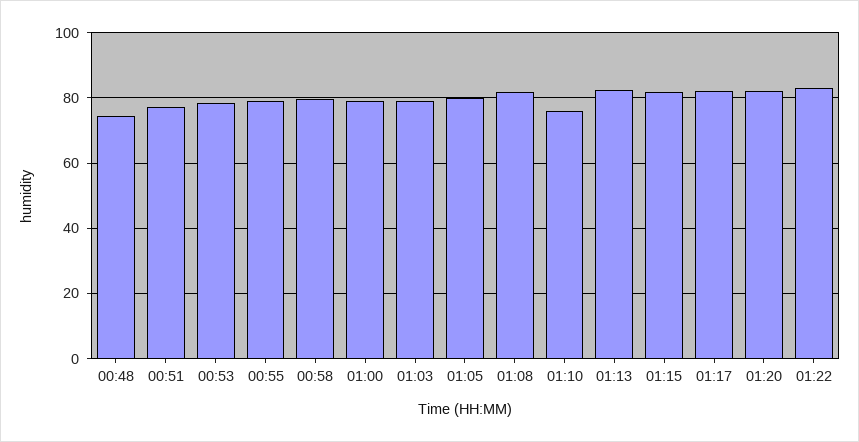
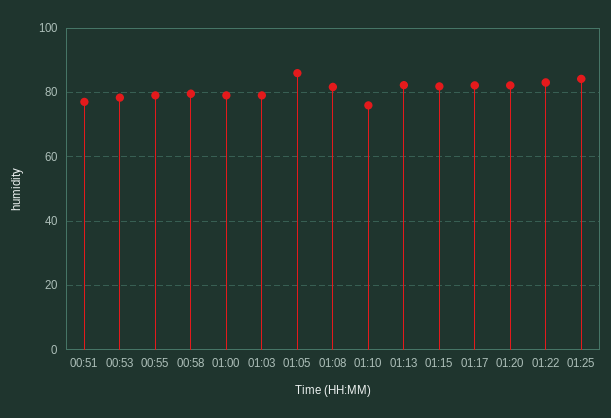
00:48: 74 -> none
01:05: 80 -> 86
01:25: none -> 84

